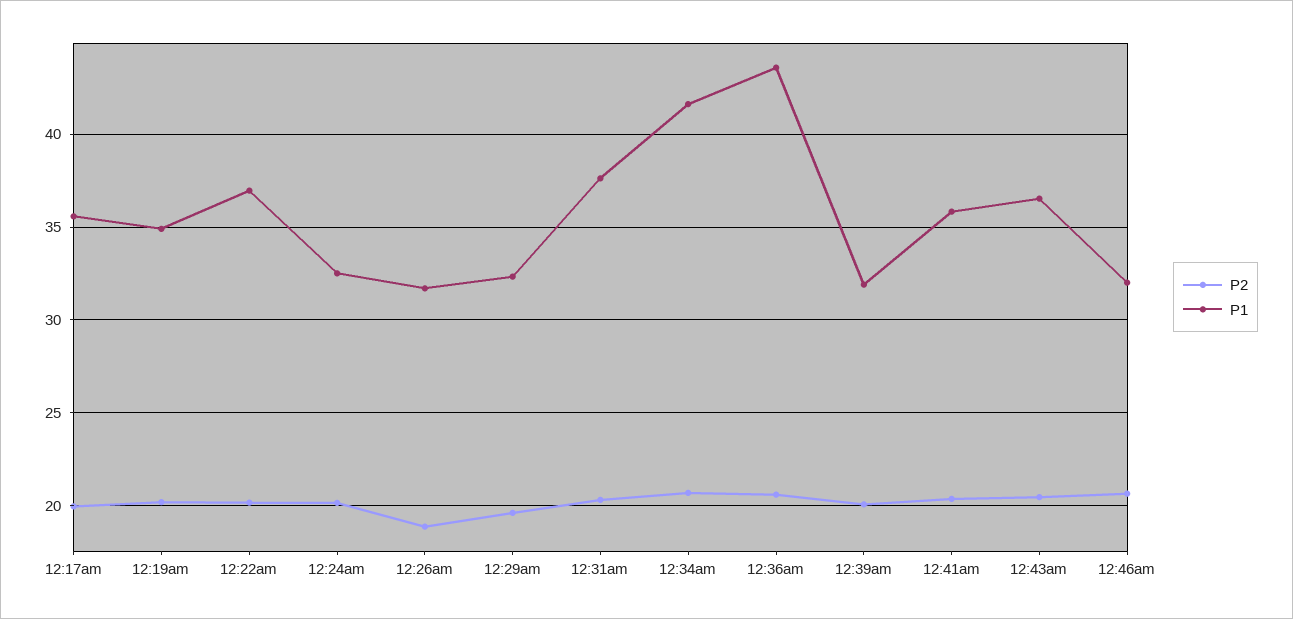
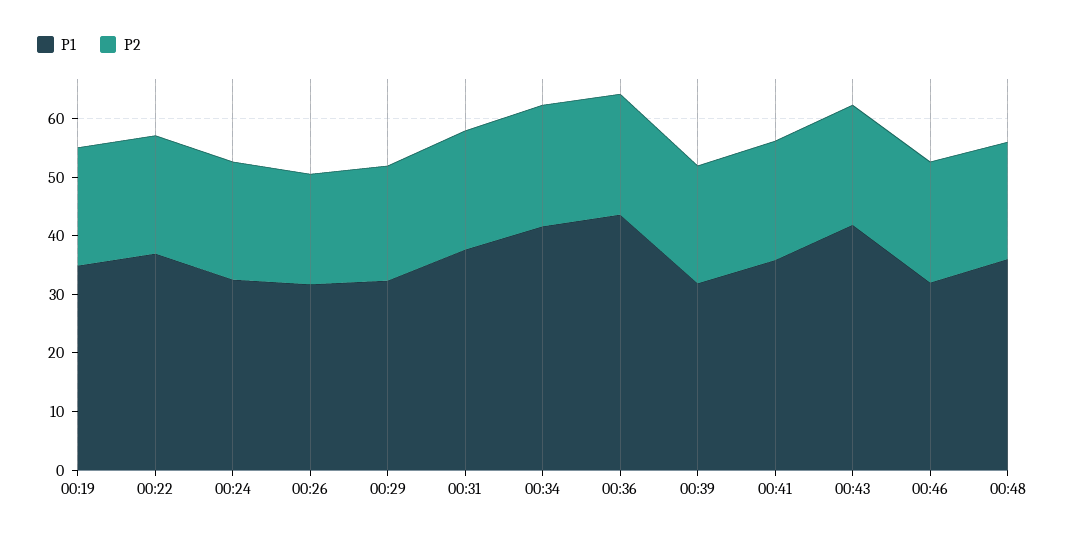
P2, 12:17am: 20 -> none
P1, 12:17am: 35.5 -> none
P1, 12:43am: 36.5 -> 42
P1, 00:48: none -> 36
P2, 00:48: none -> 20

